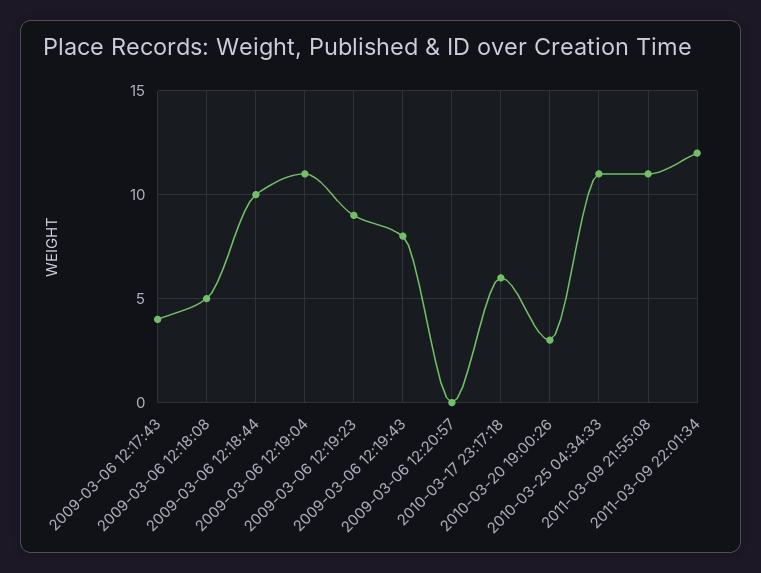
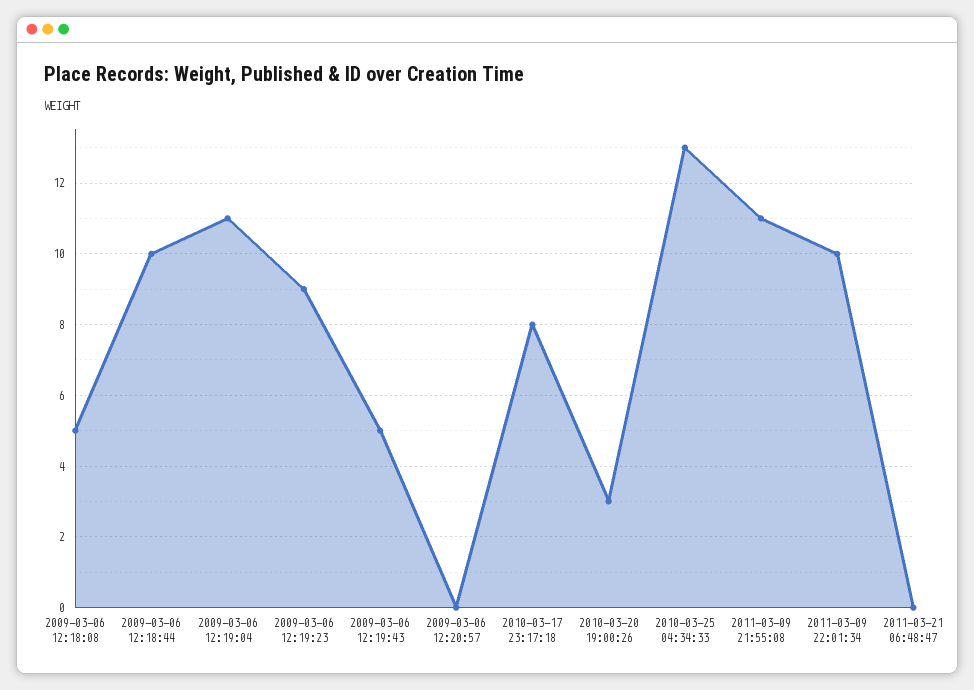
2009-03-06 12:17:43: 4 -> none
2009-03-06 12:19:43: 8 -> 5
2010-03-17 23:17:18: 6 -> 8
2010-03-25 04:34:33: 11 -> 13
2011-03-09 22:01:34: 12 -> 10
2011-03-21 06:48:47: none -> 0

